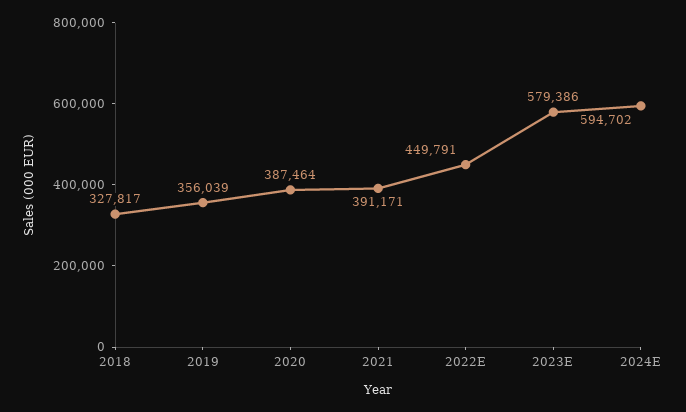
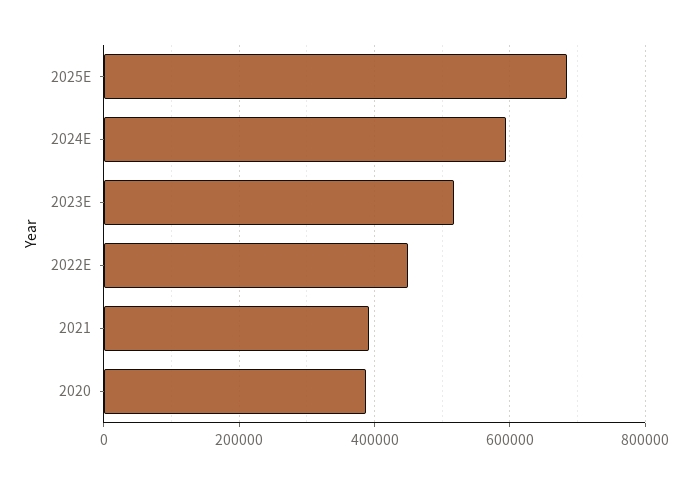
2018: 327817 -> none
2019: 356039 -> none
2023E: 579386 -> 520000
2025E: none -> 680000

